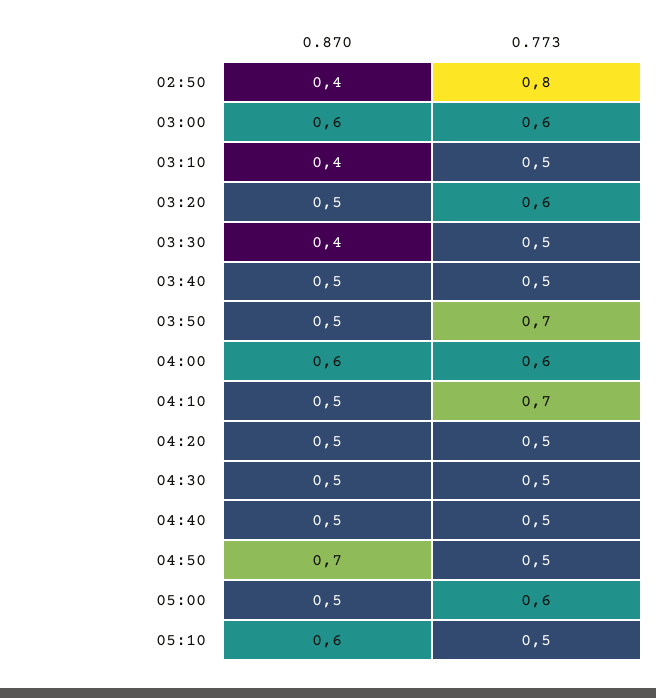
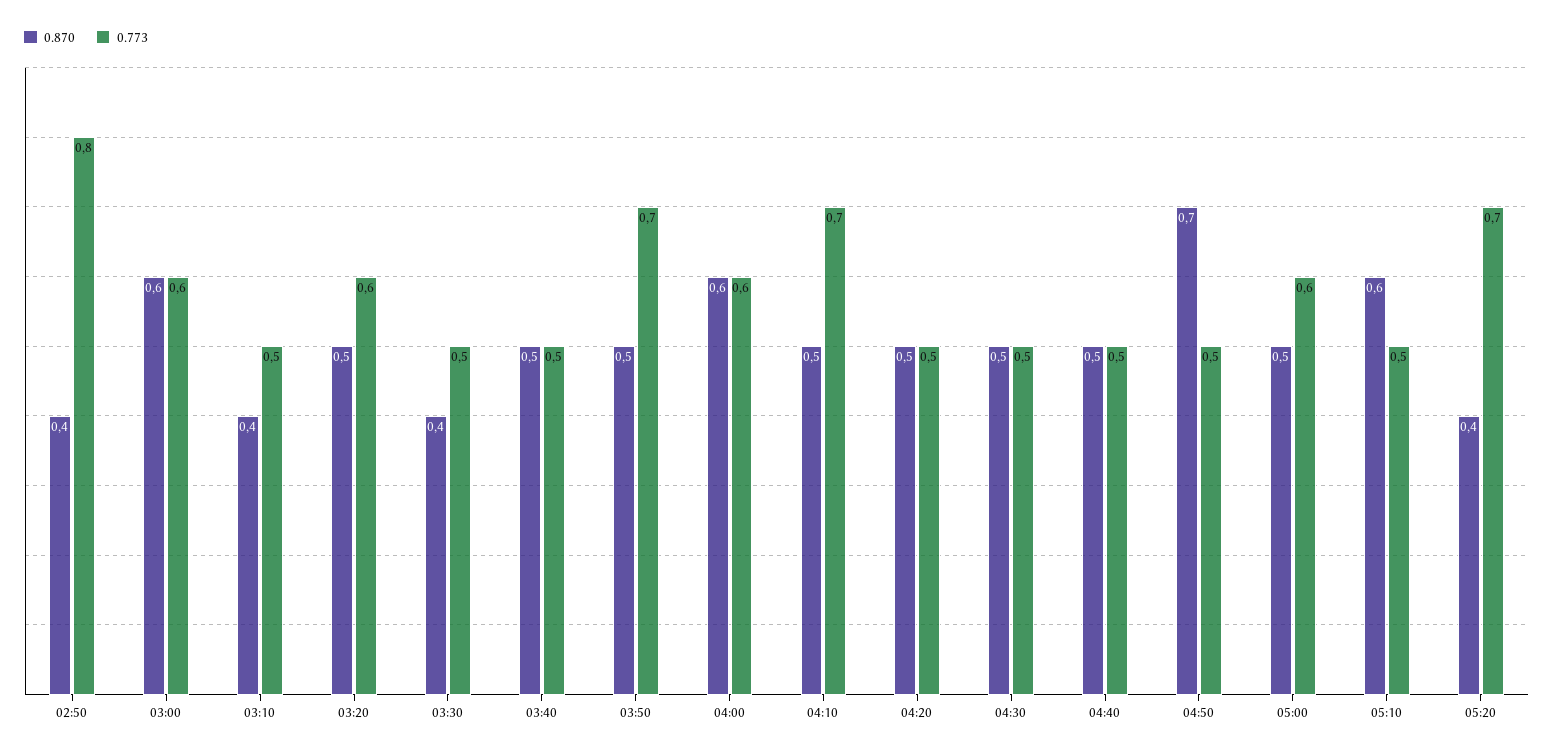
0.870, 05:20: none -> 0.4
0.773, 05:20: none -> 0.7

